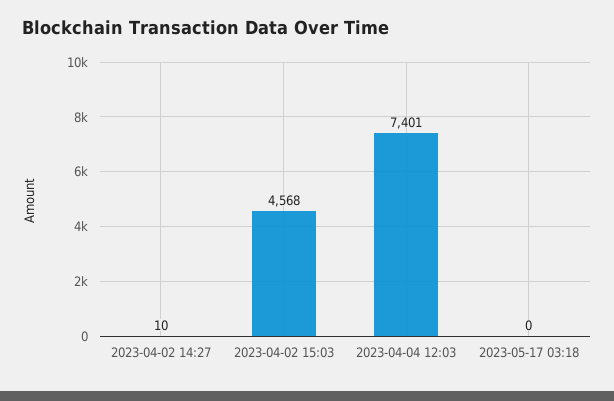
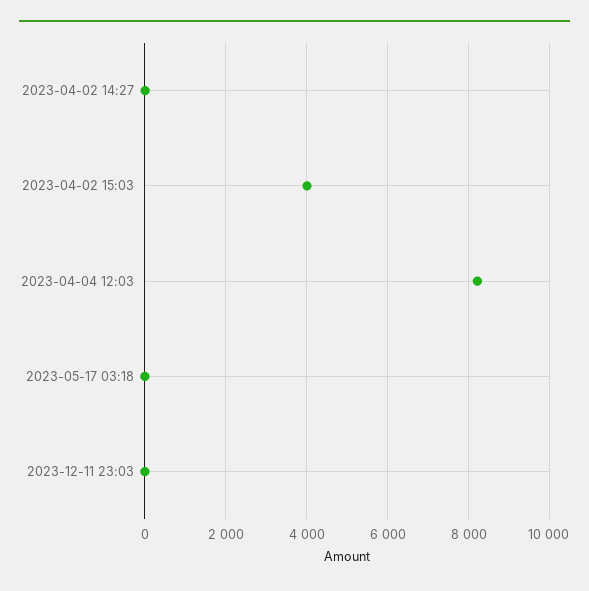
2023-04-02 15:03: 4568 -> 4000
2023-04-04 12:03: 7401 -> 8200
2023-12-11 23:03: none -> 0

